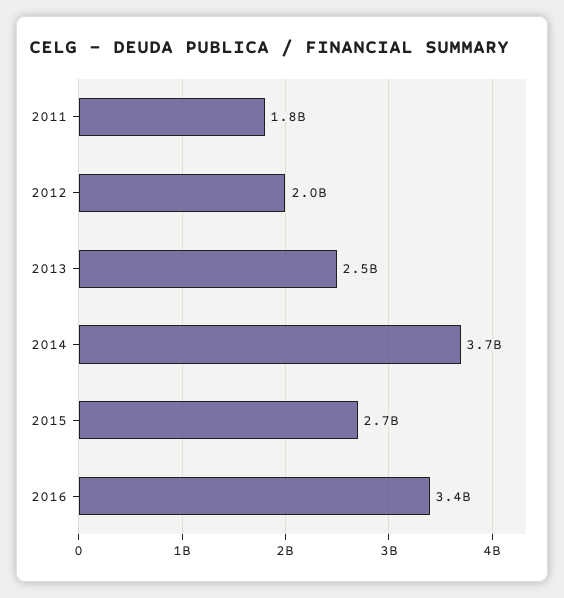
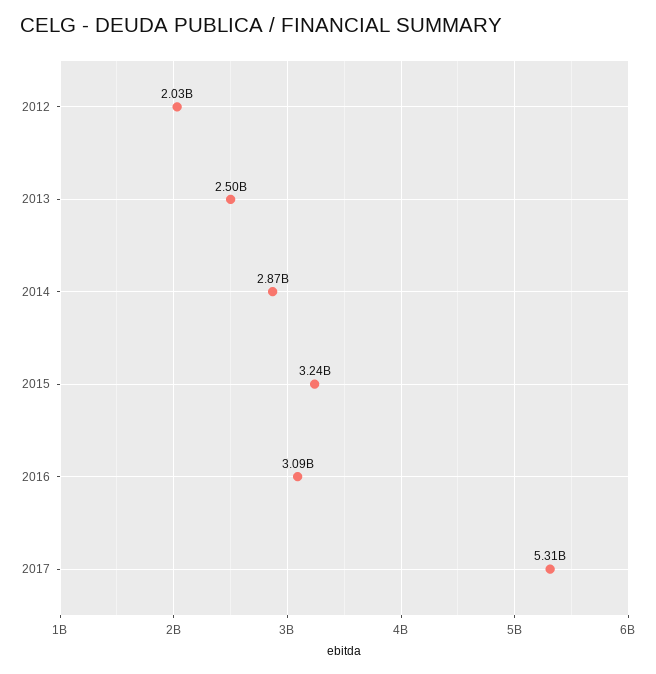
2011: 1800000000 -> none
2014: 3700000000 -> 2870000000
2015: 2700000000 -> 3240000000
2016: 3400000000 -> 3090000000
2017: none -> 5310000000

